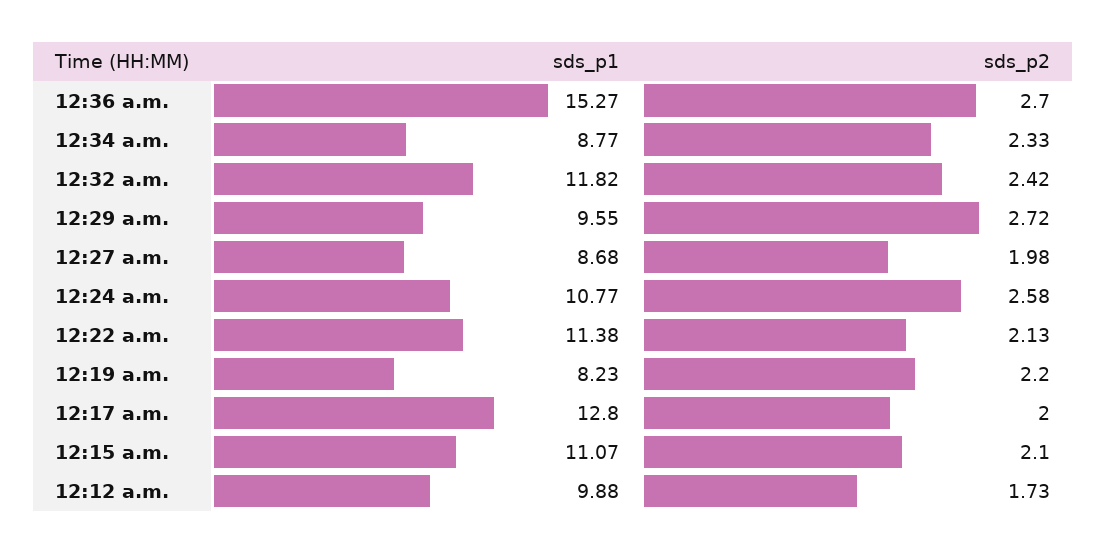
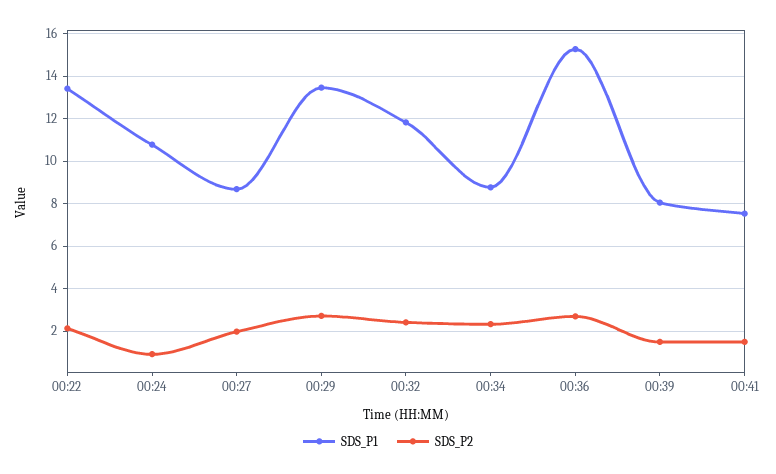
sds_p1, 12:29 a.m.: 9.55 -> 13.5
sds_p2, 12:24 a.m.: 2.58 -> 1
sds_p1, 12:22 a.m.: 11.38 -> 13.5
sds_p1, 12:19 a.m.: 8.23 -> none
sds_p2, 12:19 a.m.: 2.2 -> none
sds_p1, 12:17 a.m.: 12.8 -> none
sds_p2, 12:17 a.m.: 2 -> none
sds_p1, 12:15 a.m.: 11.07 -> none
sds_p2, 12:15 a.m.: 2.1 -> none
sds_p1, 12:12 a.m.: 9.88 -> none
sds_p2, 12:12 a.m.: 1.73 -> none
sds_p1, 00:39: none -> 8
sds_p2, 00:39: none -> 1.5
sds_p1, 00:41: none -> 7.5
sds_p2, 00:41: none -> 1.5

